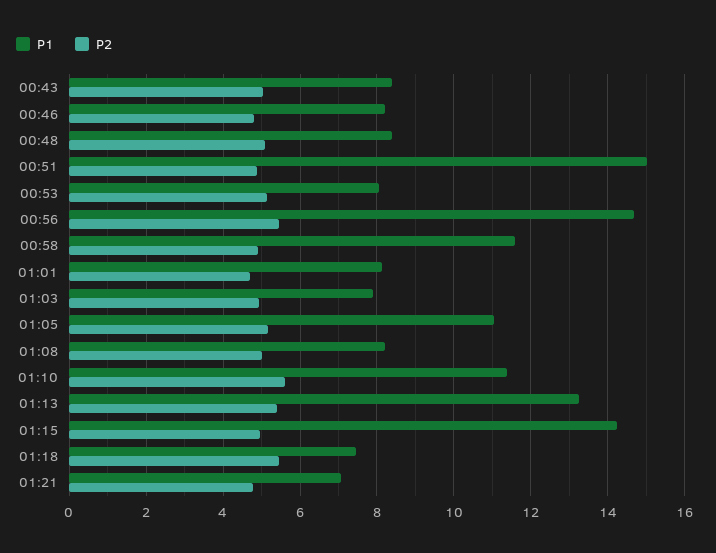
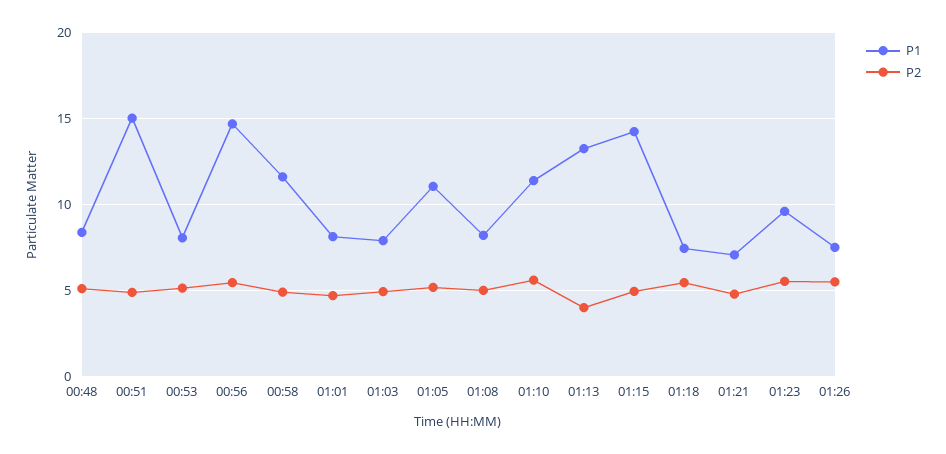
P1, 00:43: 8.4 -> none
P2, 00:43: 5 -> none
P1, 00:46: 8.2 -> none
P2, 00:46: 4.8 -> none
P2, 01:13: 5.4 -> 4
P1, 01:23: none -> 9.5
P2, 01:23: none -> 5.5
P1, 01:26: none -> 7.5
P2, 01:26: none -> 5.5

